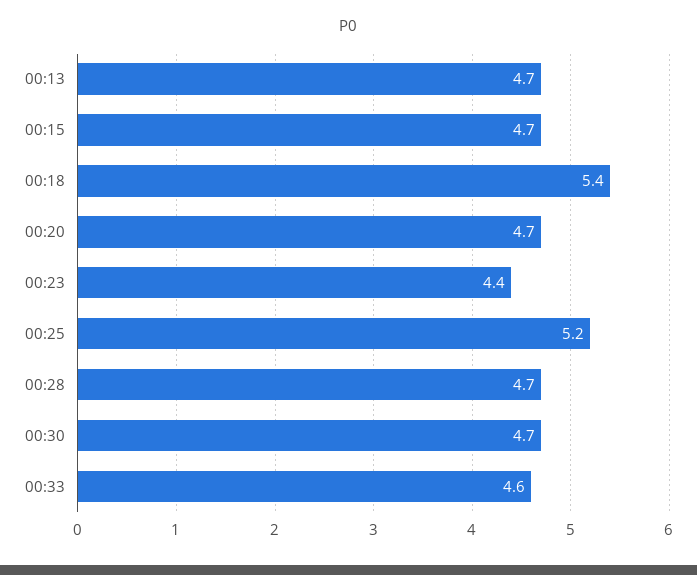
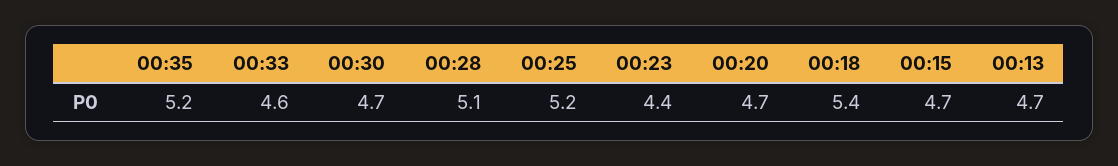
00:28: 4.7 -> 5.1
00:35: none -> 5.2

